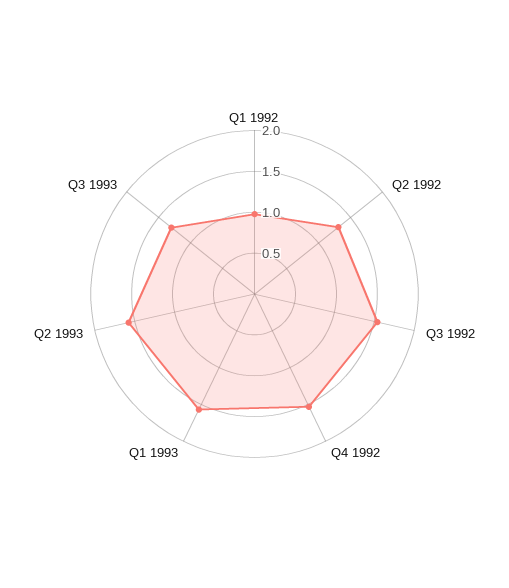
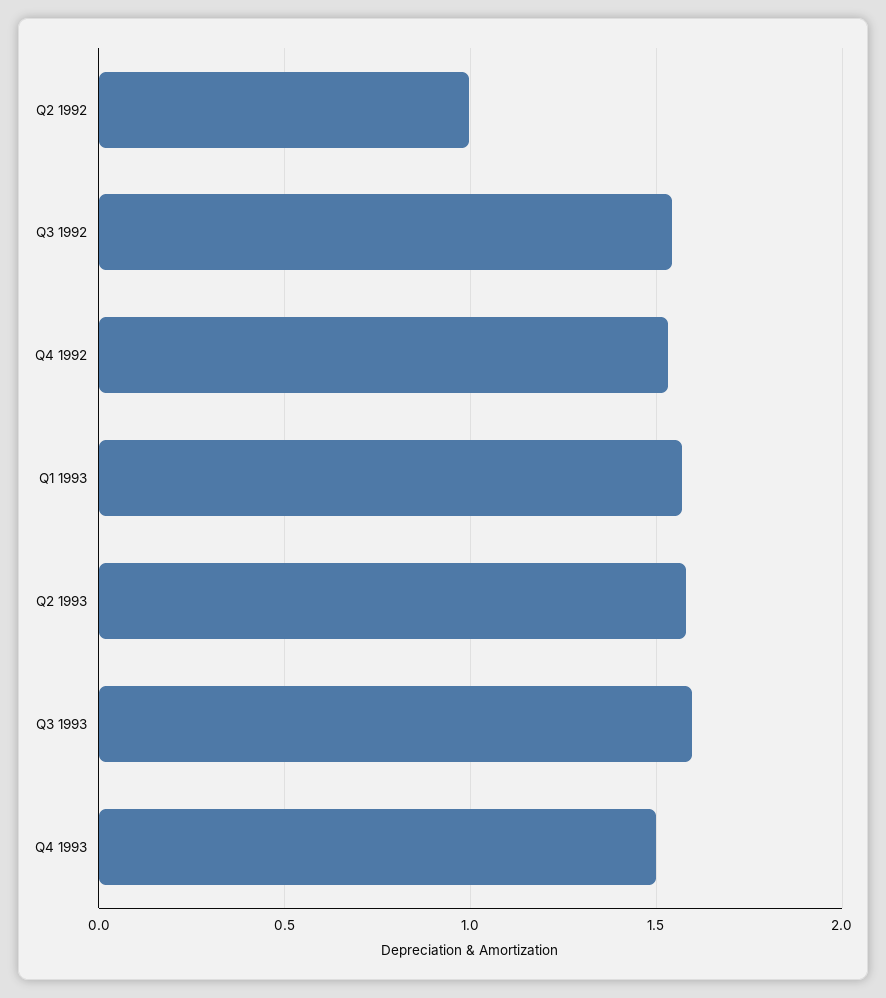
Q1 1992: 1 -> none
Q2 1992: 1.3 -> 1
Q3 1993: 1.3 -> 1.6
Q4 1993: none -> 1.5

